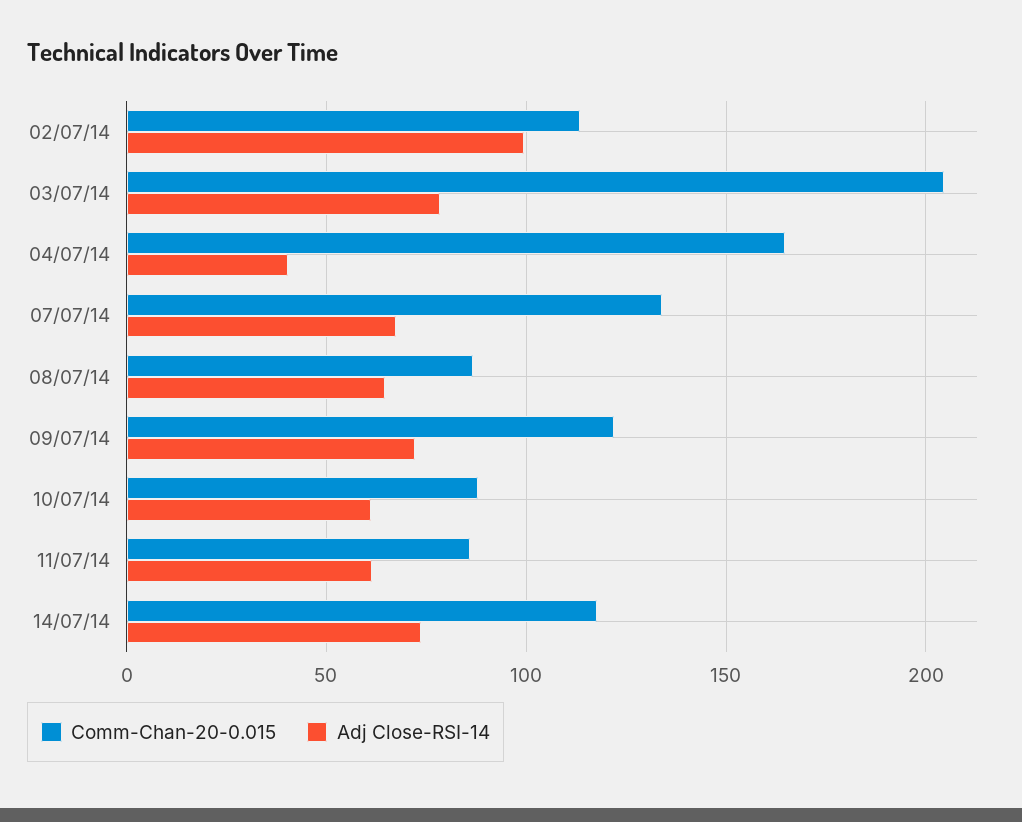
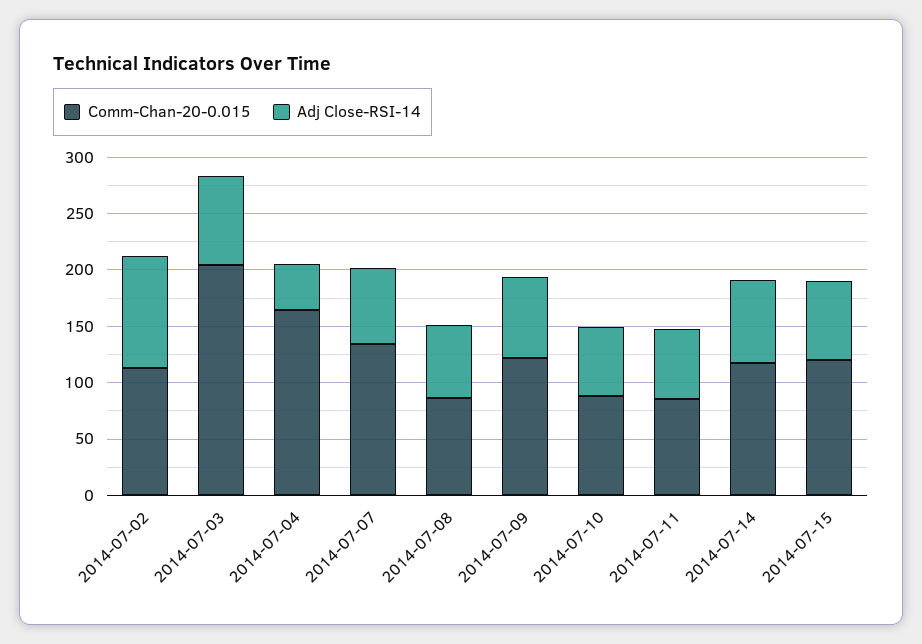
Comm-Chan-20-0.015, 2014-07-15: none -> 120
Adj Close-RSI-14, 2014-07-15: none -> 70

